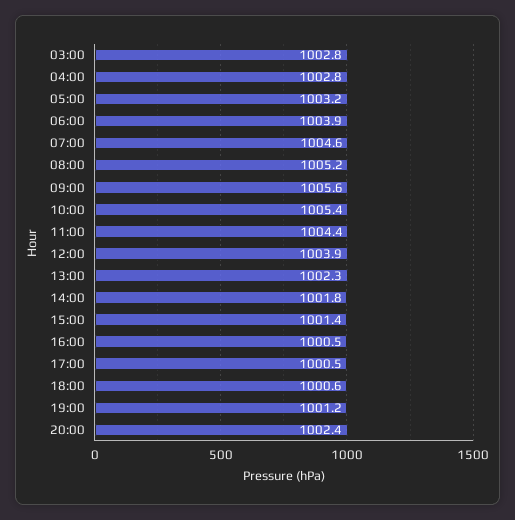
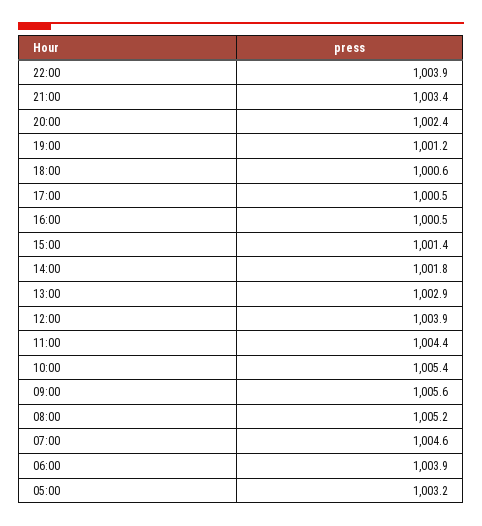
03:00: 1002.8 -> none
04:00: 1002.8 -> none
13:00: 1002.3 -> 1002.9
22:00: none -> 1003.9
21:00: none -> 1003.4

